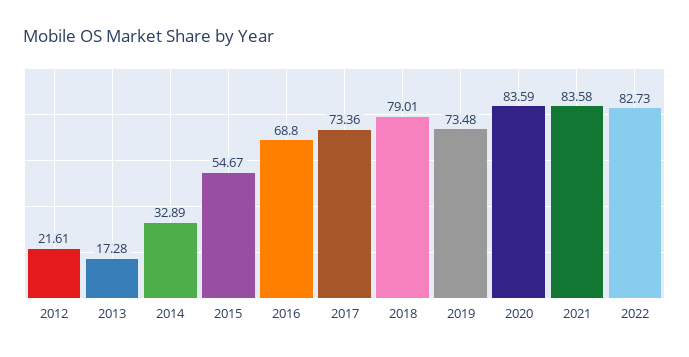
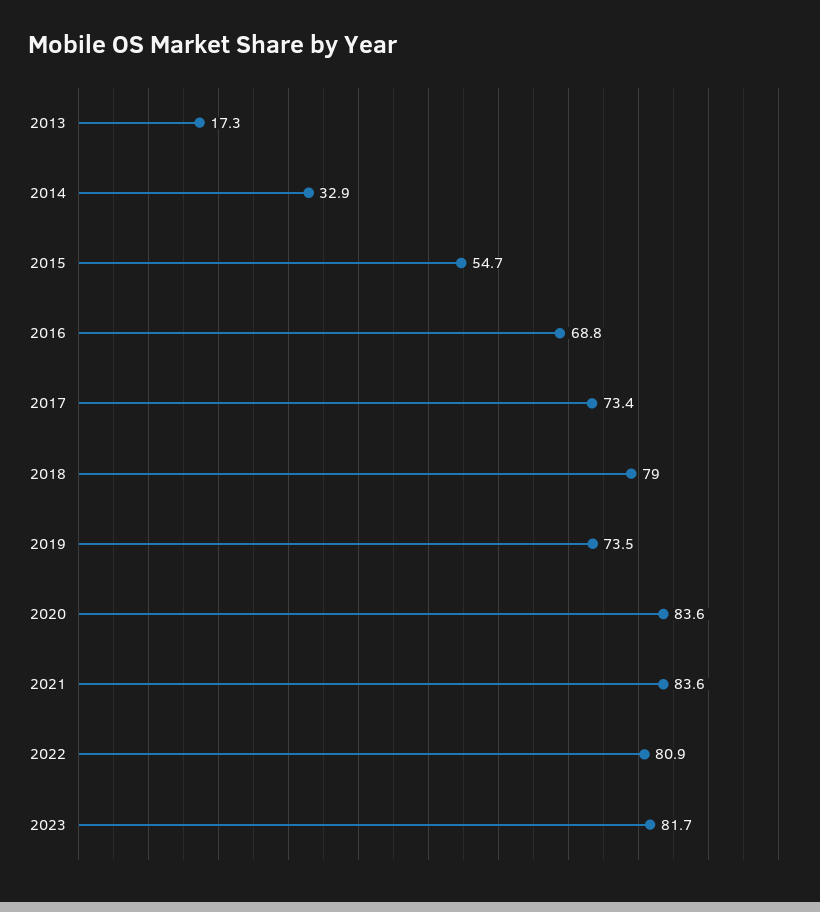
2012: 21.61 -> none
2022: 82.73 -> 80.9
2023: none -> 81.7

